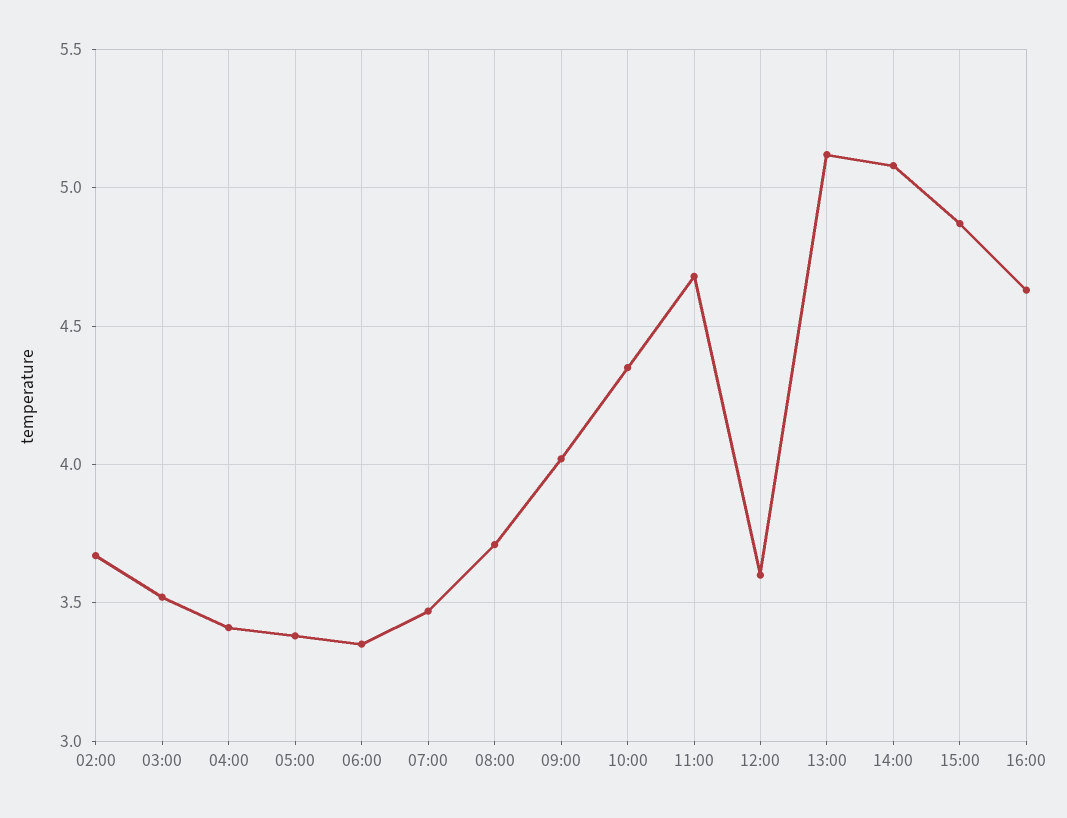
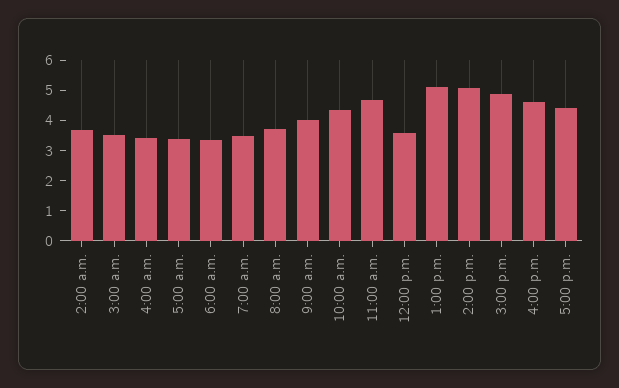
5:00 p.m.: none -> 4.5

